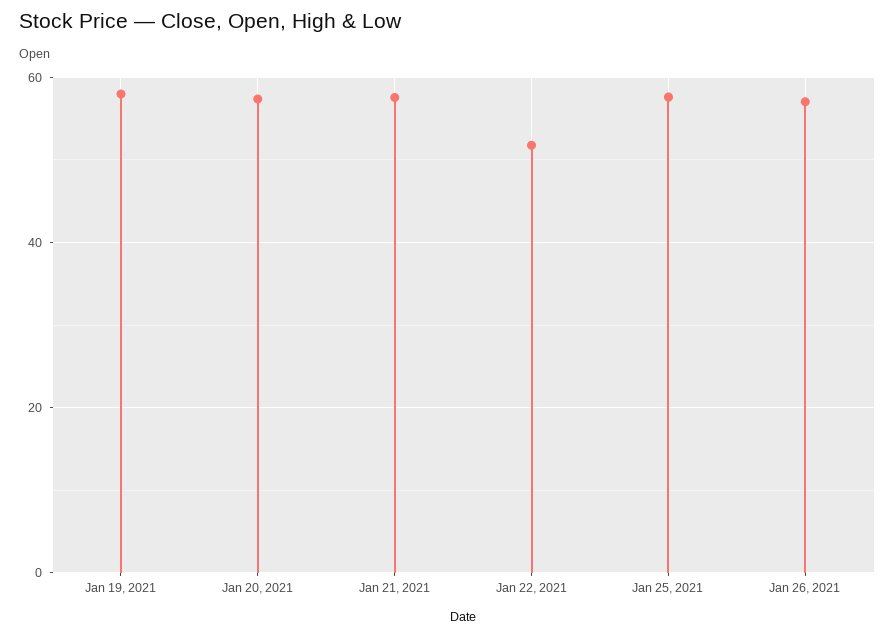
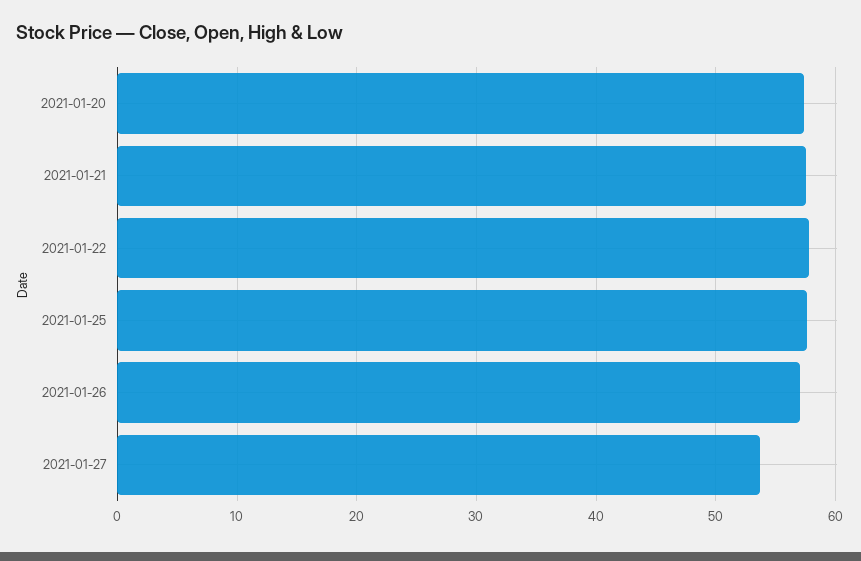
Jan 19, 2021: 58 -> none
Jan 22, 2021: 52 -> 58
2021-01-27: none -> 54

